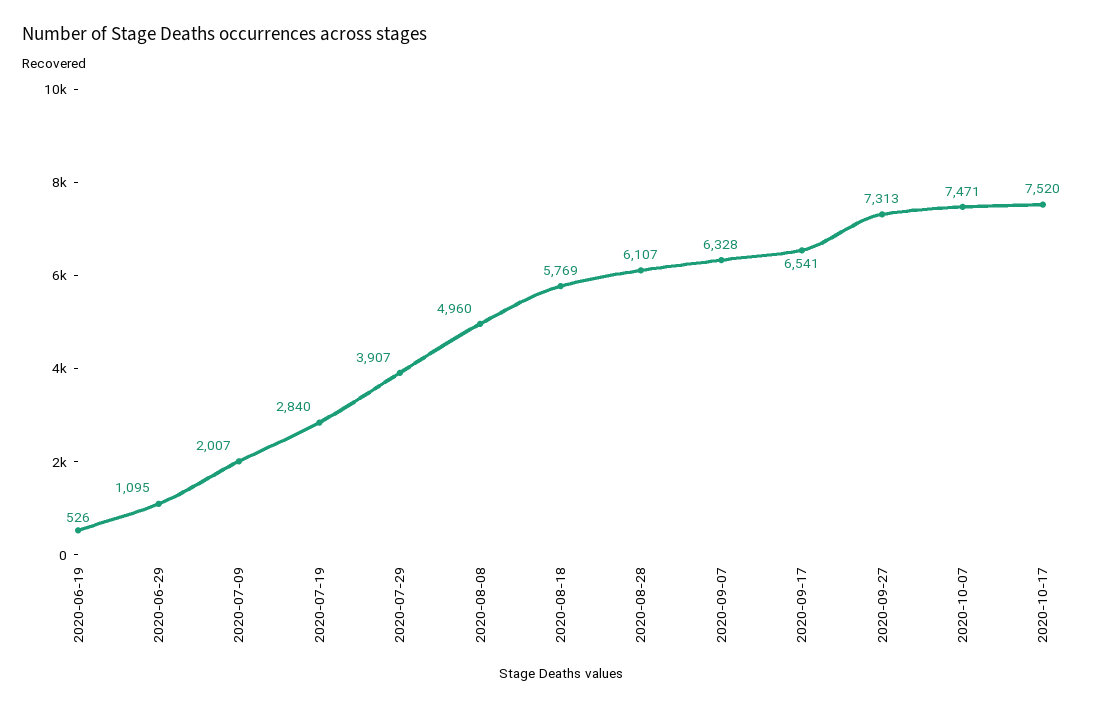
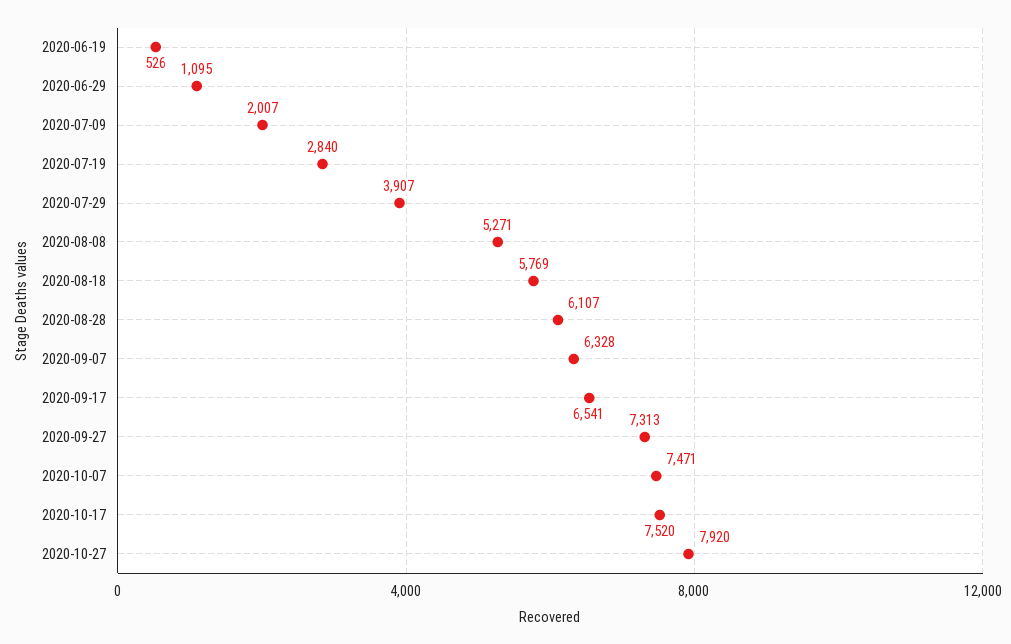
2020-08-08: 4960 -> 5271
2020-10-27: none -> 7920

